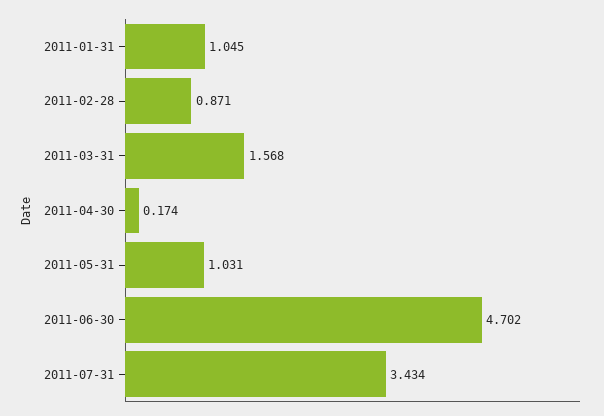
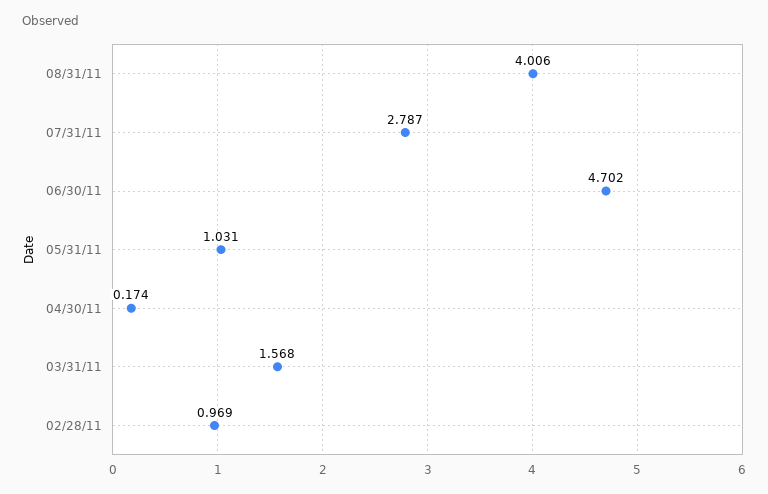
2011-01-31: 1.045 -> none
2011-02-28: 0.871 -> 0.969
2011-07-31: 3.434 -> 2.787
08/31/11: none -> 4.006

